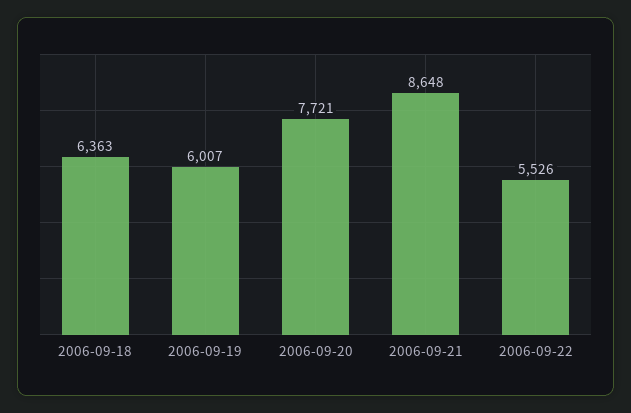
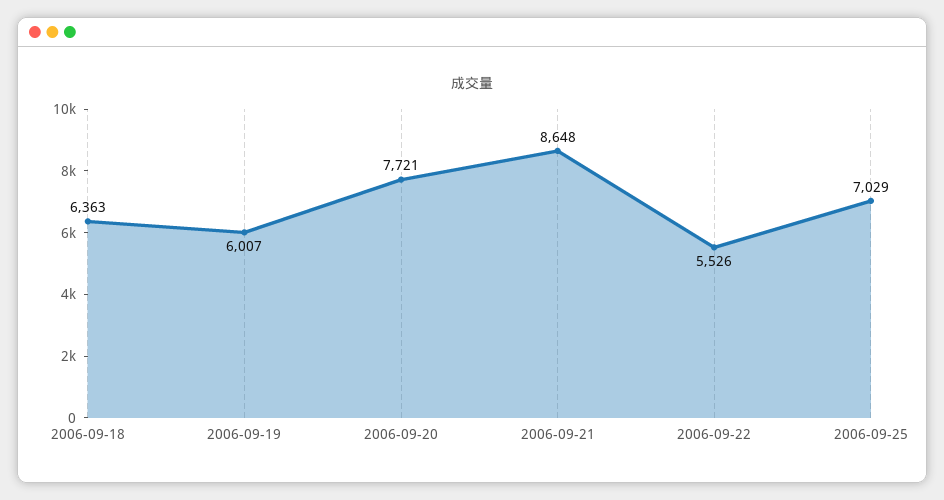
2006-09-25: none -> 7029

